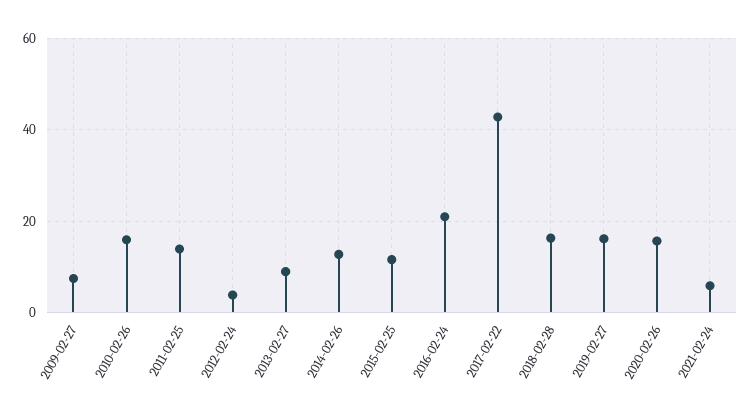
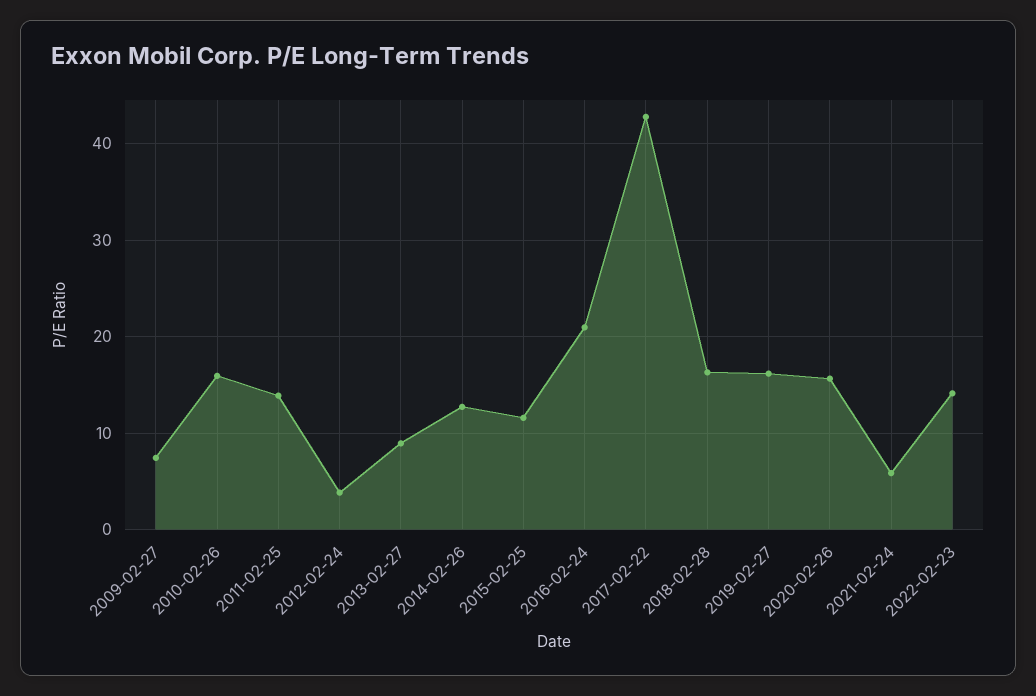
2022-02-23: none -> 14

